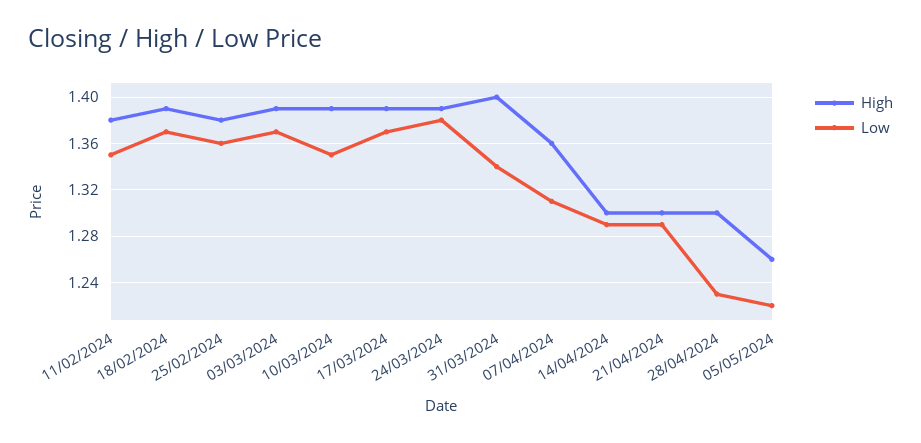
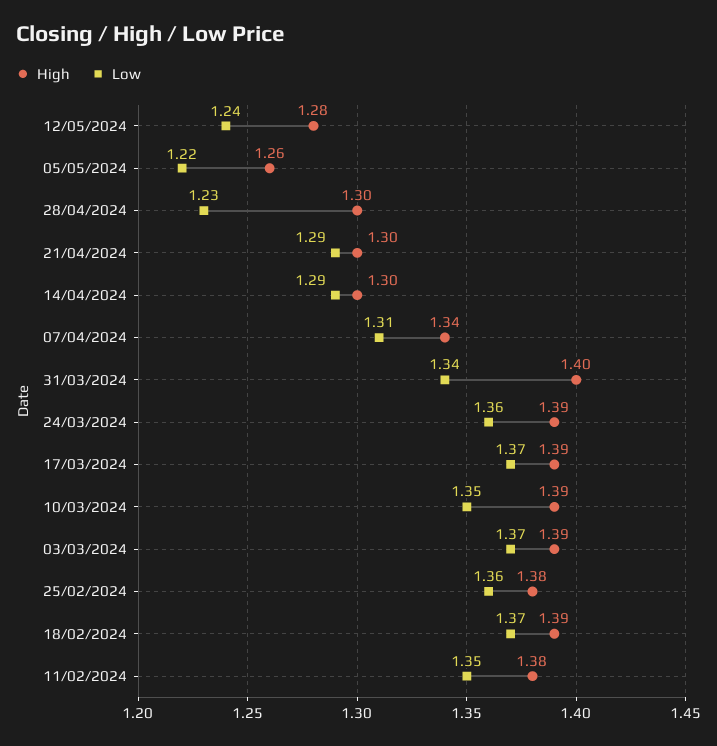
Low, 24/03/2024: 1.38 -> 1.36
High, 07/04/2024: 1.36 -> 1.34
High, 12/05/2024: none -> 1.28
Low, 12/05/2024: none -> 1.24

